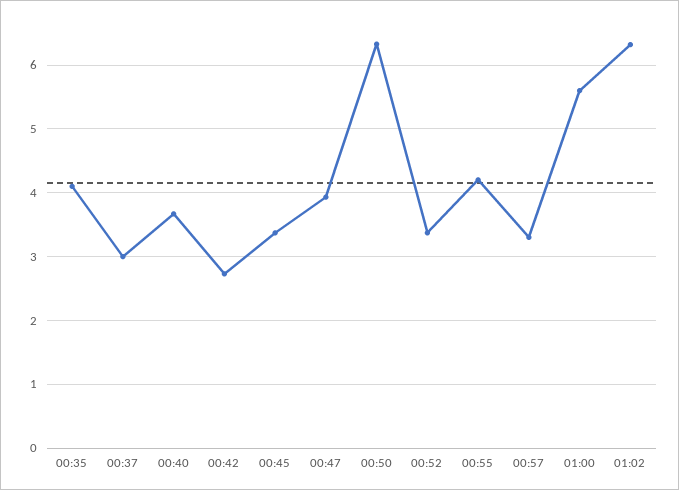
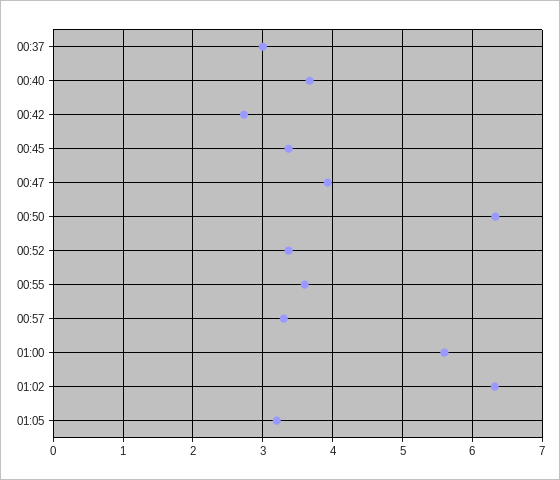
00:35: 4.1 -> none
00:55: 4.2 -> 3.6
01:05: none -> 3.2

